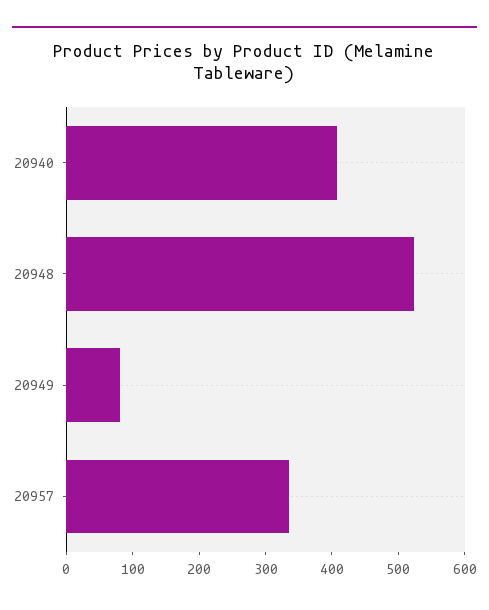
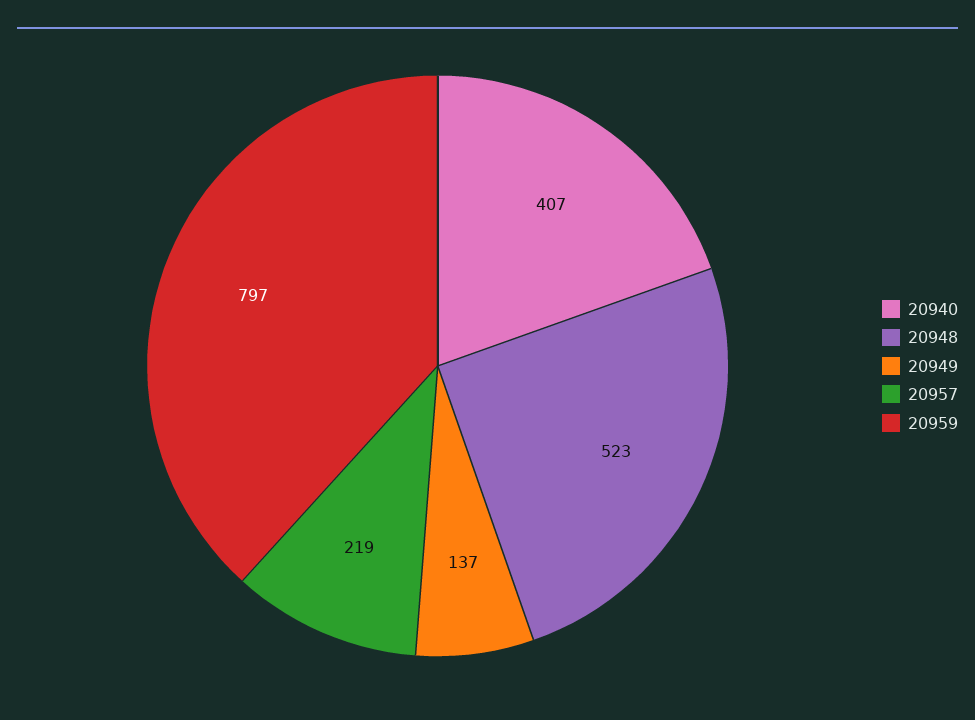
20949: 80 -> 137
20957: 340 -> 219
20959: none -> 797

